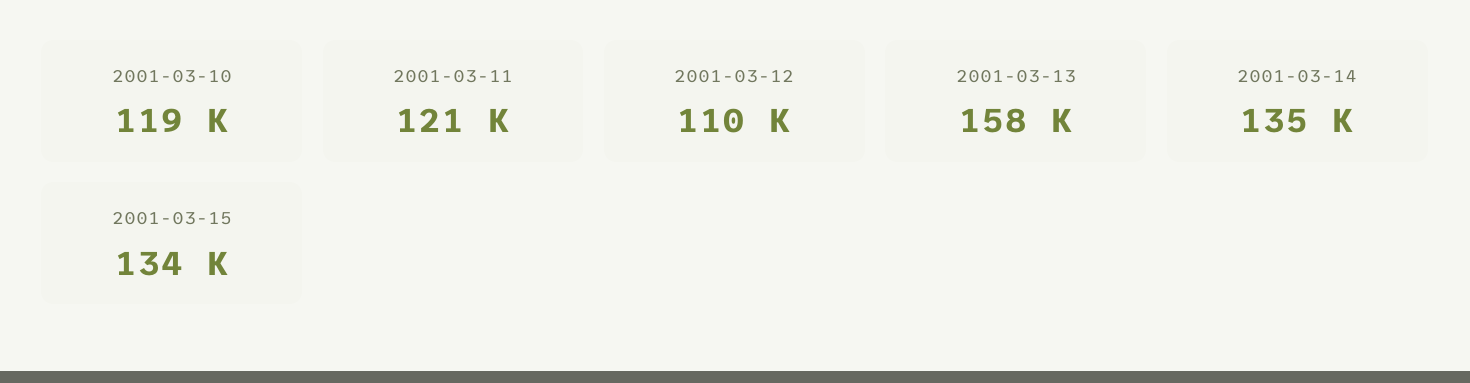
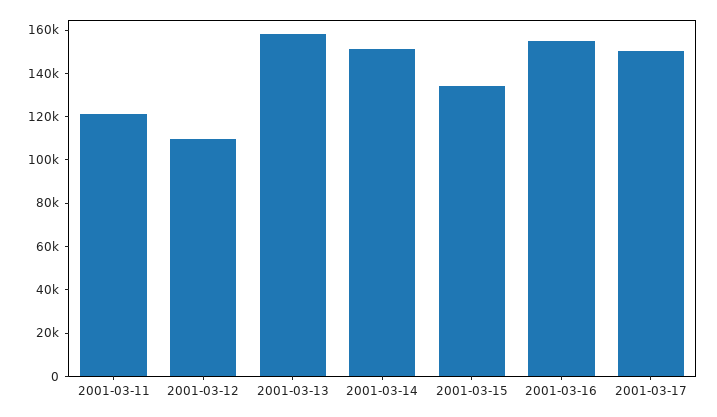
2001-03-10: 119000 -> none
2001-03-14: 135000 -> 150000
2001-03-16: none -> 155000
2001-03-17: none -> 150000

